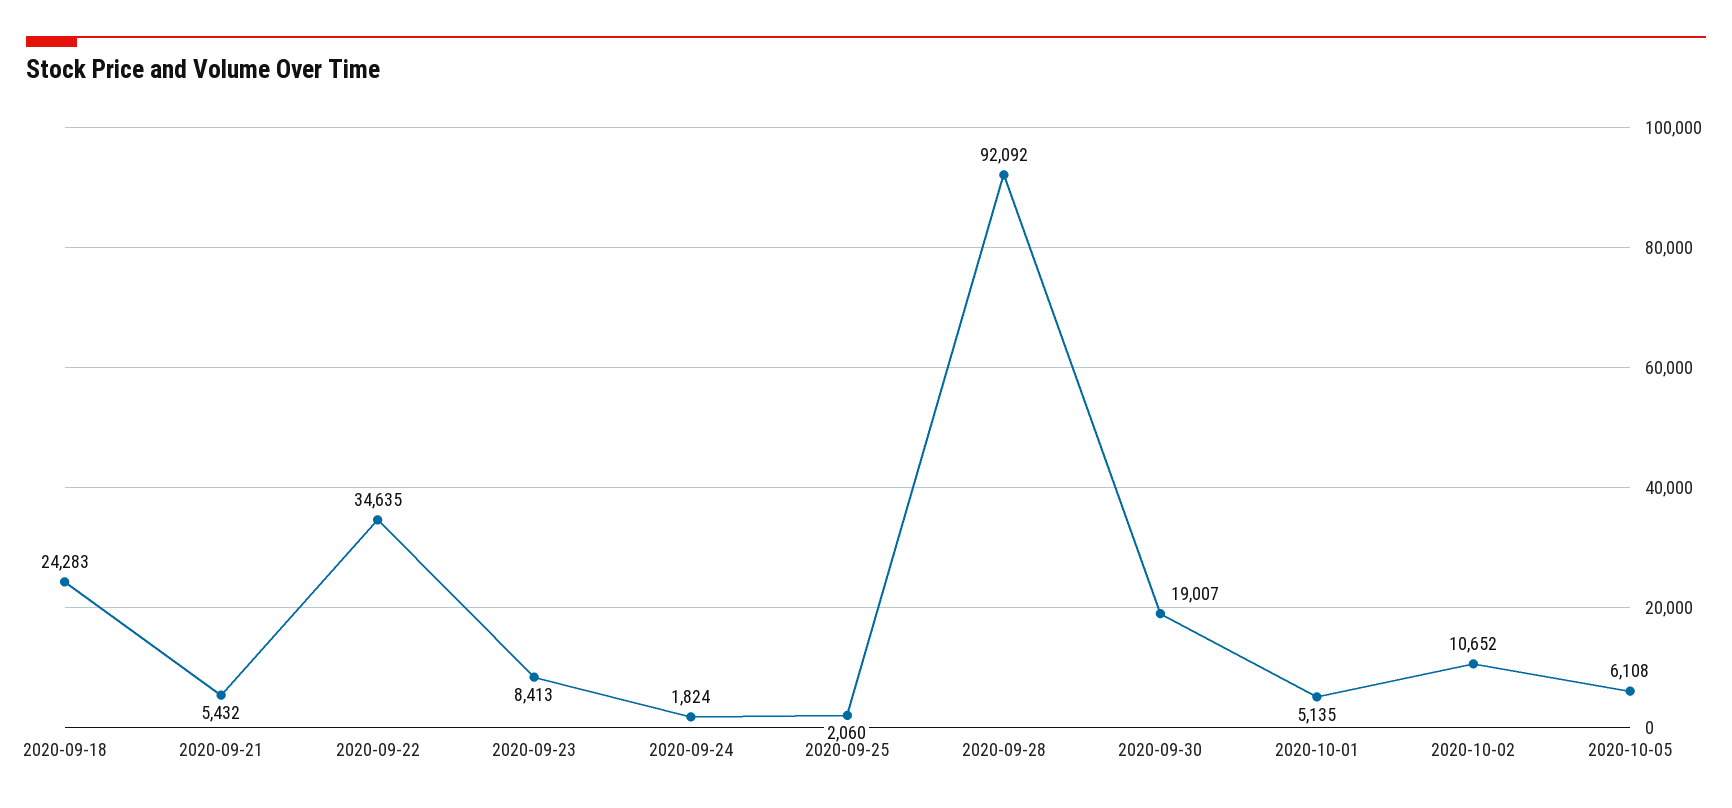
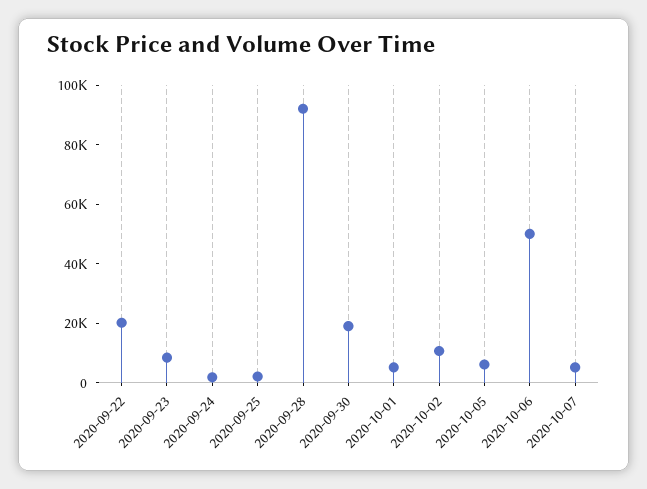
2020-09-18: 24283 -> none
2020-09-21: 5432 -> none
2020-09-22: 34635 -> 20000
2020-10-06: none -> 50000
2020-10-07: none -> 5000

